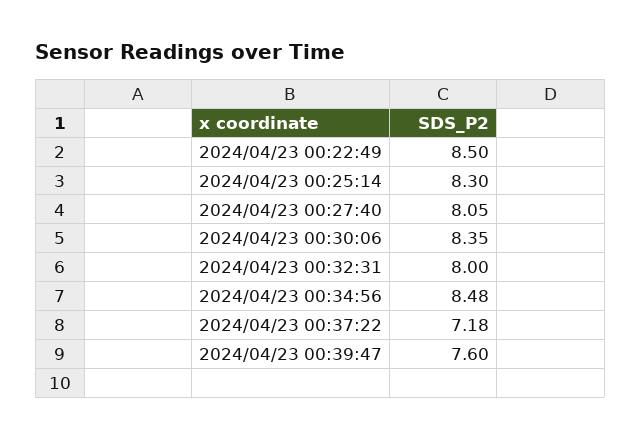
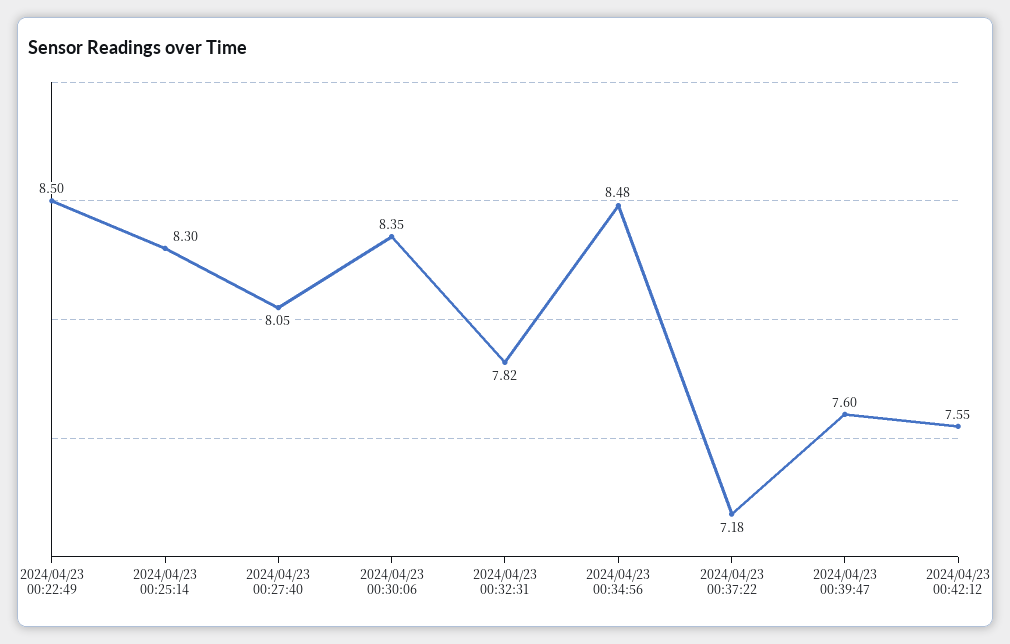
2024/04/23 00:32:31: 8 -> 7.82
2024/04/23 00:42:12: none -> 7.55

